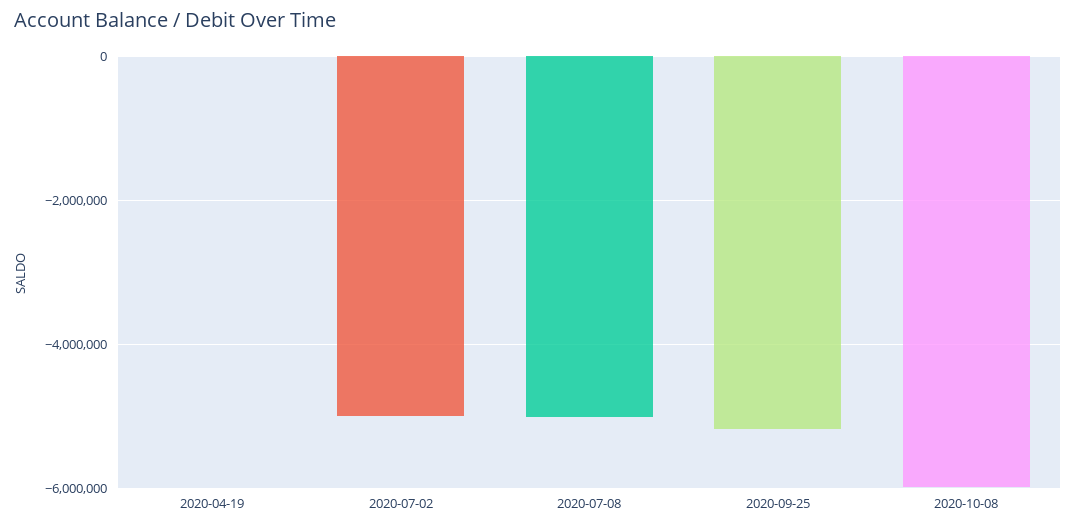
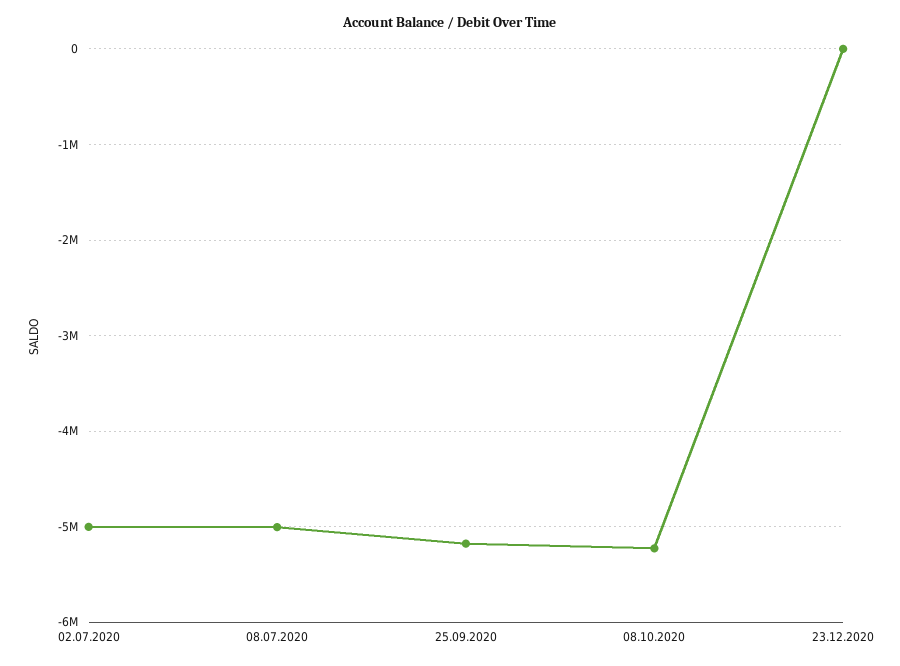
2020-04-19: 0 -> none
2020-10-08: -6000000 -> -5200000
23.12.2020: none -> 0

